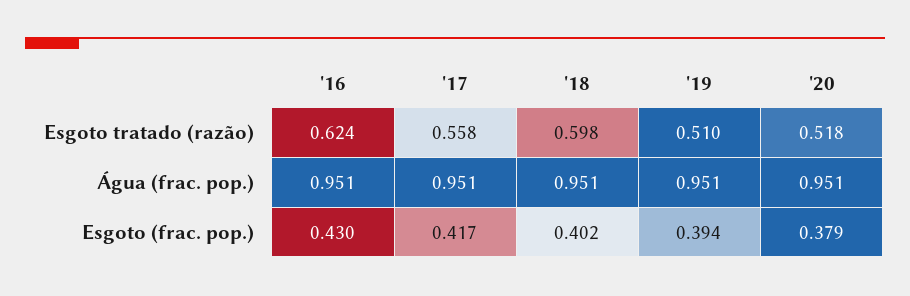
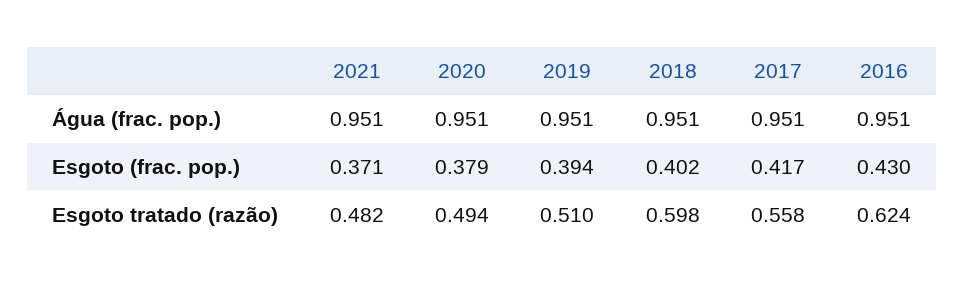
'20, Esgoto tratado (razão): 0.518 -> 0.494
2021, Água (frac. pop.): none -> 0.951
2021, Esgoto (frac. pop.): none -> 0.371
2021, Esgoto tratado (razão): none -> 0.482

